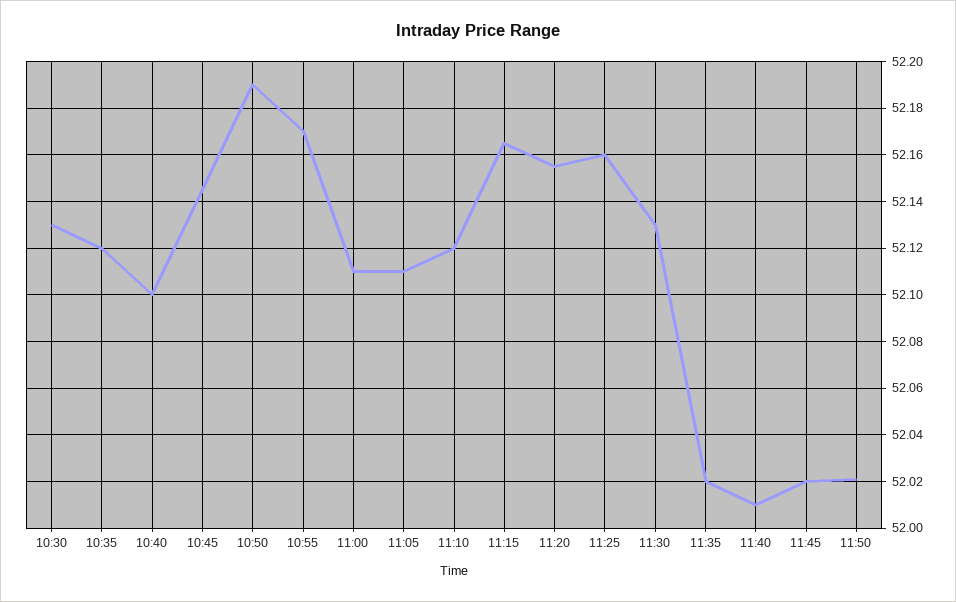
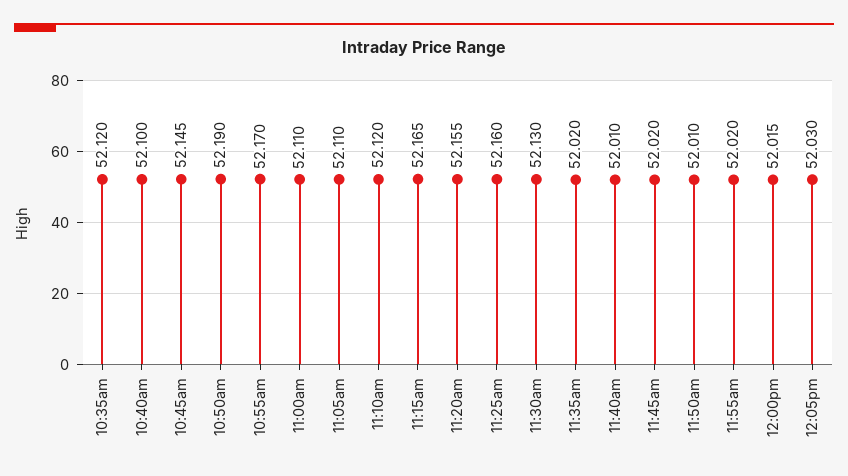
10:30: 52.13 -> none
11:50: 52.02 -> 52.01
11:55am: none -> 52.02
12:00pm: none -> 52.015
12:05pm: none -> 52.03

